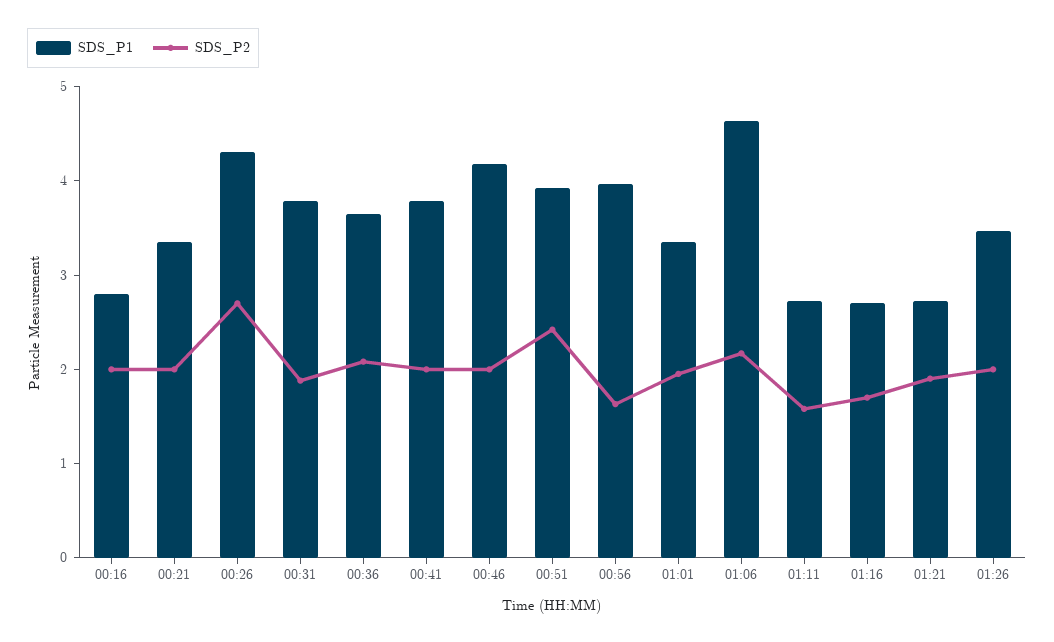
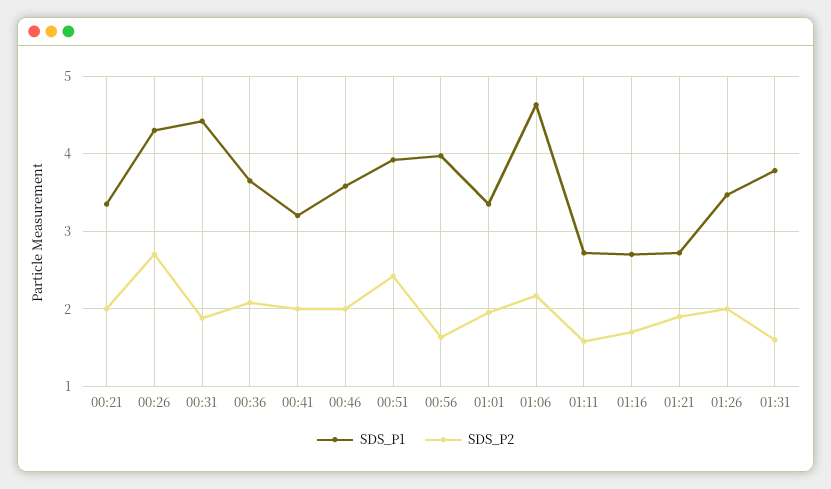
SDS_P1, 00:16: 2.8 -> none
SDS_P2, 00:16: 2 -> none
SDS_P1, 00:31: 3.8 -> 4.4
SDS_P1, 00:41: 3.8 -> 3.2
SDS_P1, 00:46: 4.2 -> 3.6
SDS_P1, 01:31: none -> 3.8
SDS_P2, 01:31: none -> 1.6

